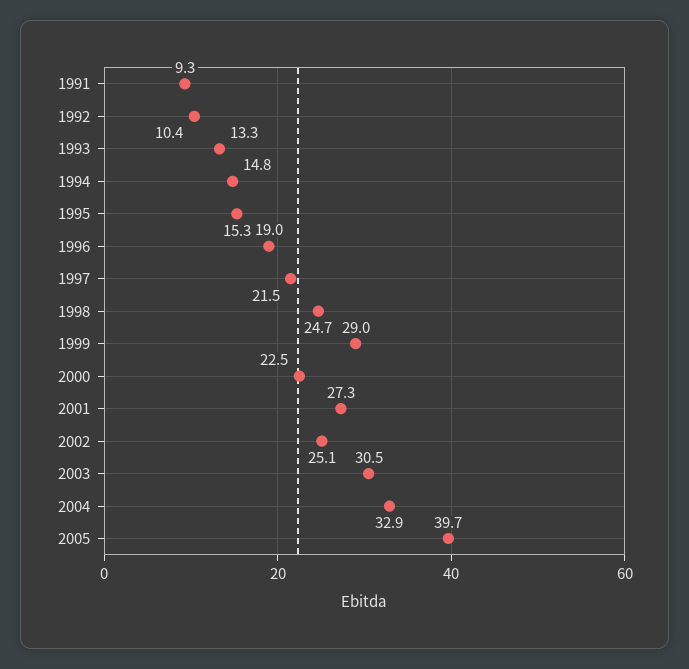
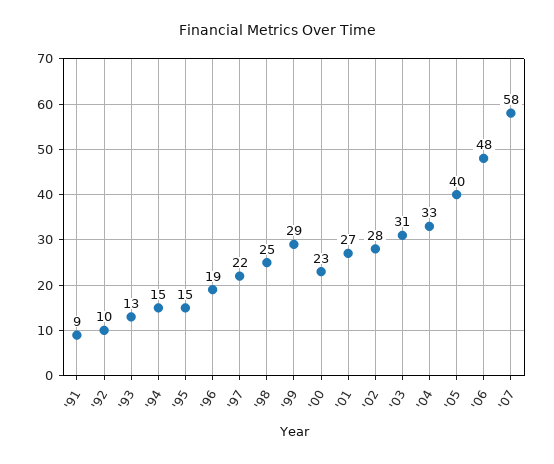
2002: 25.1 -> 28
'06: none -> 48
'07: none -> 58

